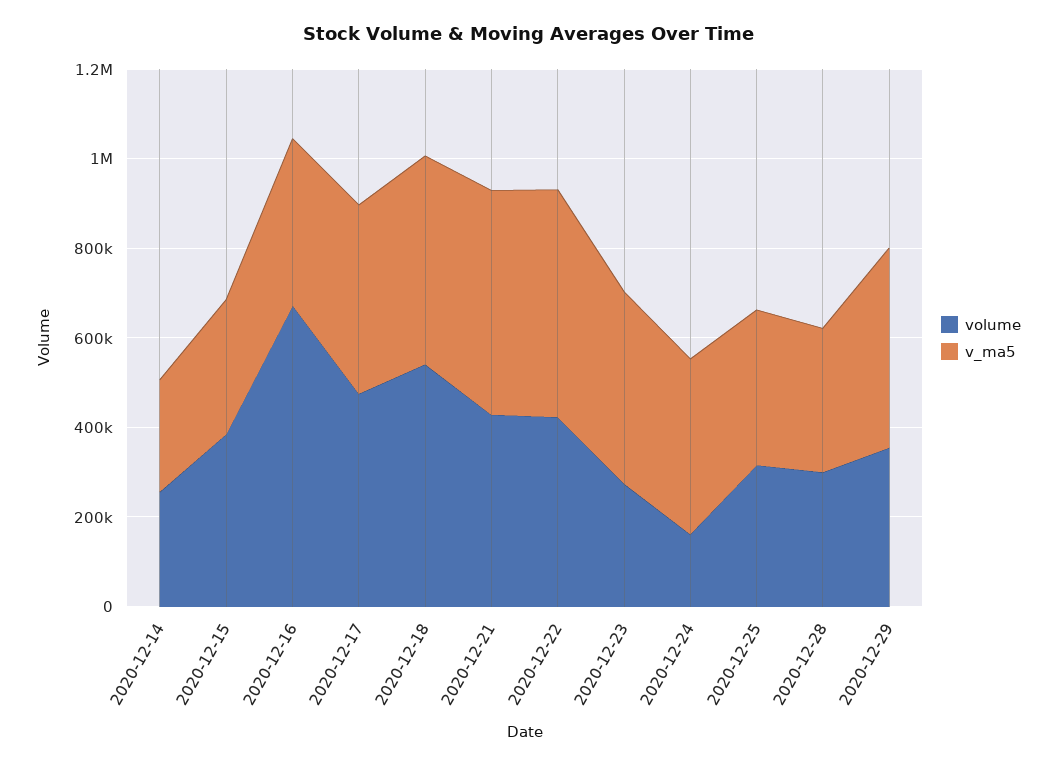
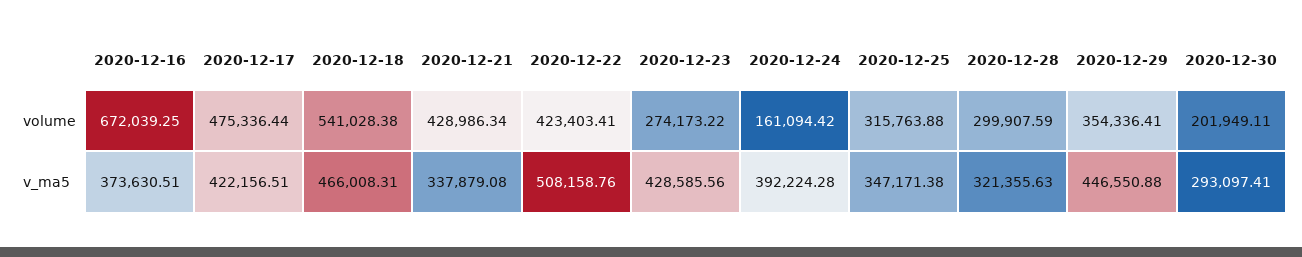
volume, 2020-12-14: 250000 -> none
v_ma5, 2020-12-14: 250000 -> none
volume, 2020-12-15: 400000 -> none
v_ma5, 2020-12-15: 300000 -> none
v_ma5, 2020-12-21: 500000 -> 337879.08
volume, 2020-12-30: none -> 201949.11
v_ma5, 2020-12-30: none -> 293097.41

